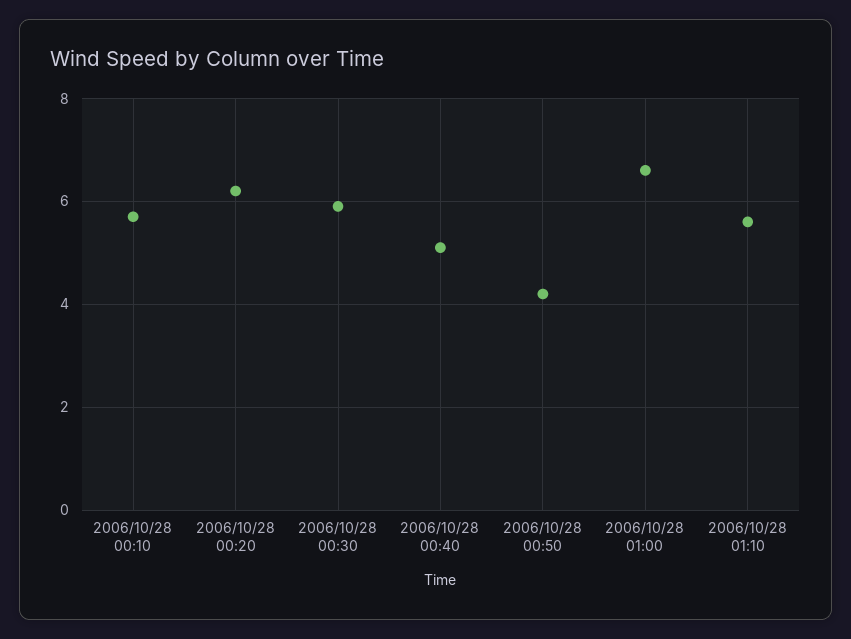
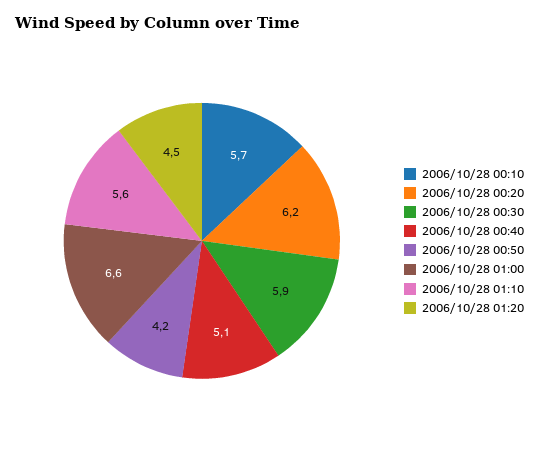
2006/10/28 01:20: none -> 4.5

